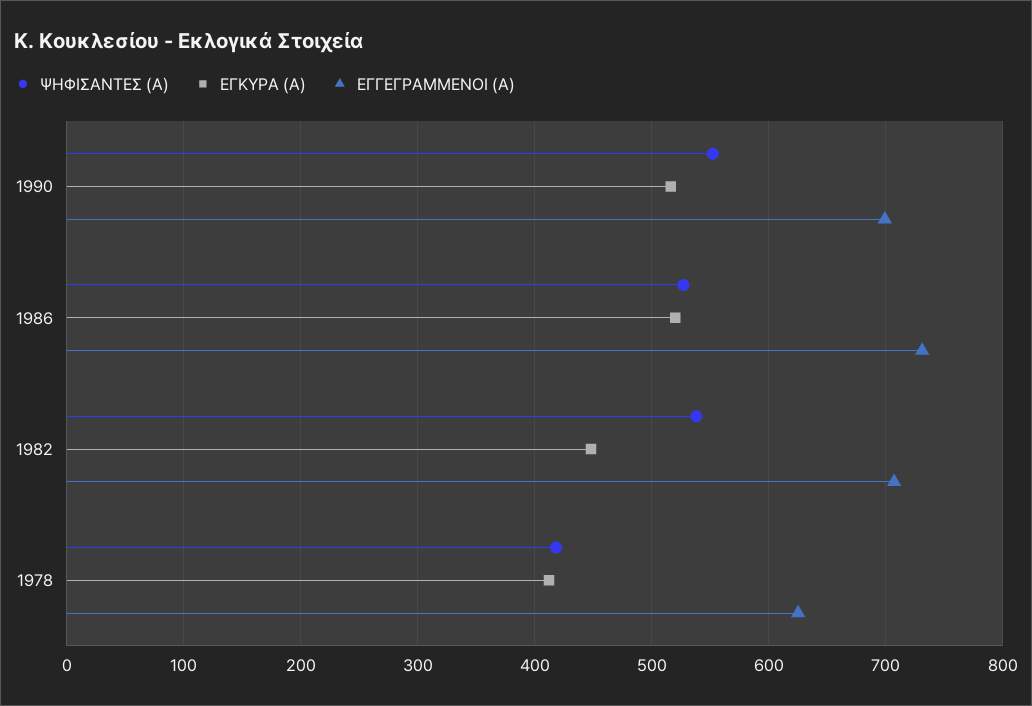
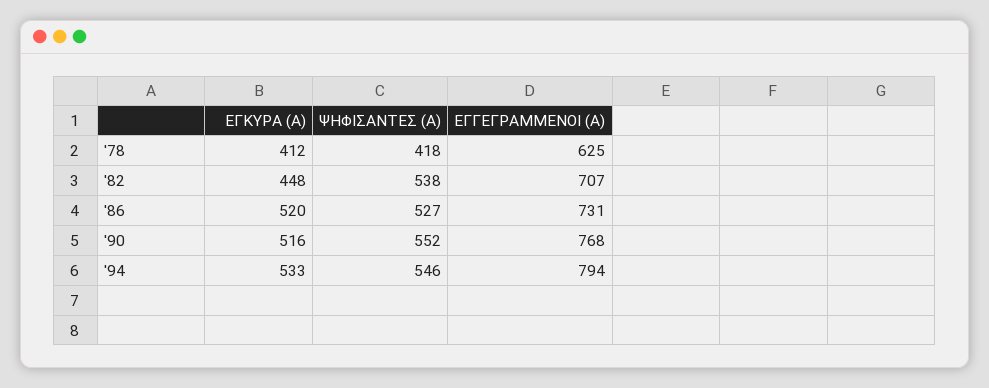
ΕΓΓΕΓΡΑΜΜΕΝΟΙ (Α), 1990: 700 -> 768
ΕΓΚΥΡΑ (Α), '94: none -> 533
ΨΗΦΙΣΑΝΤΕΣ (Α), '94: none -> 546
ΕΓΓΕΓΡΑΜΜΕΝΟΙ (Α), '94: none -> 794

